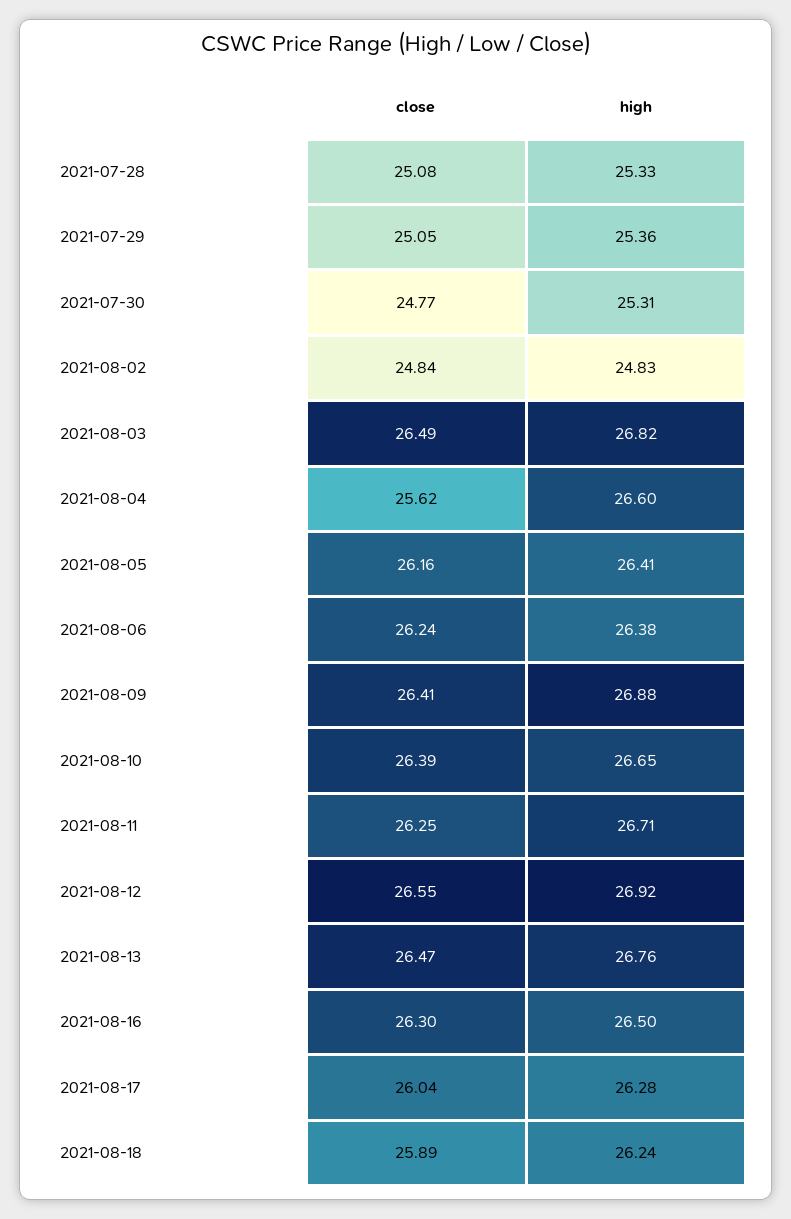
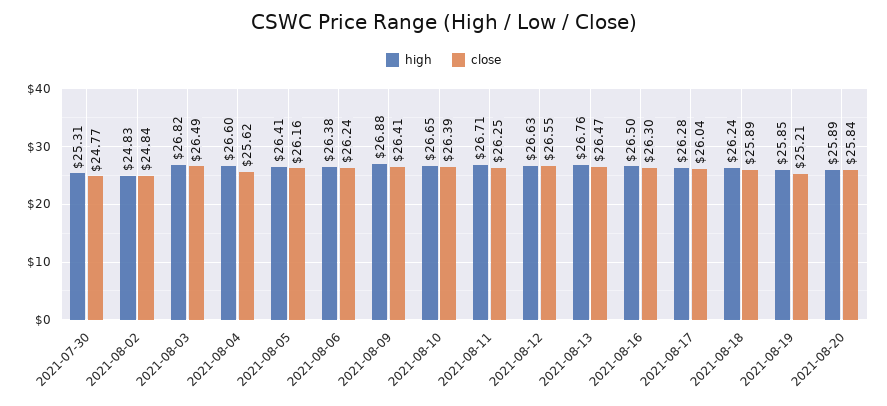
close, 2021-07-28: 25.08 -> none
high, 2021-07-28: 25.33 -> none
close, 2021-07-29: 25.05 -> none
high, 2021-07-29: 25.36 -> none
high, 2021-08-12: 26.92 -> 26.63
high, 2021-08-19: none -> 25.85
close, 2021-08-19: none -> 25.21
high, 2021-08-20: none -> 25.89
close, 2021-08-20: none -> 25.84

